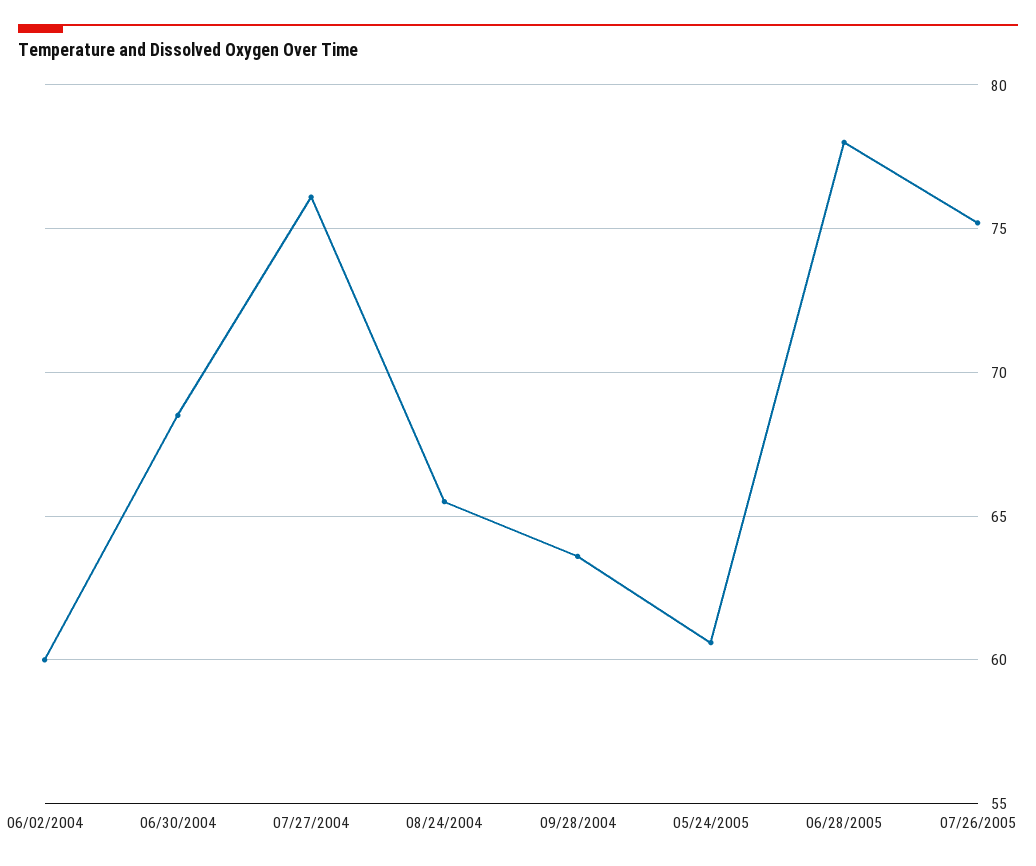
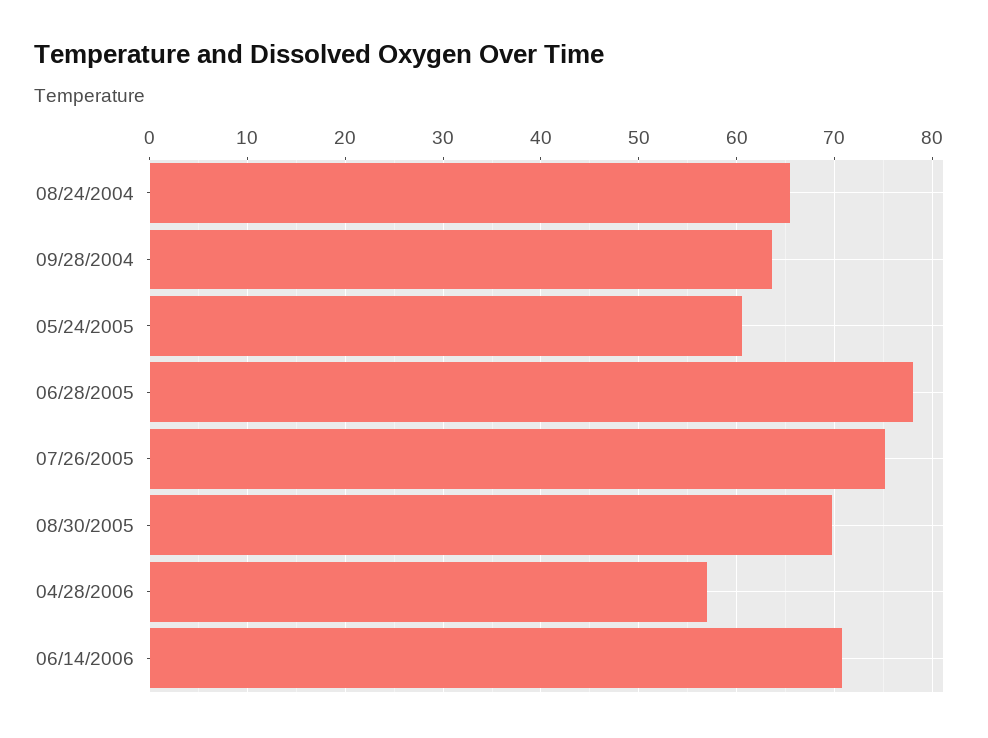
06/02/2004: 60 -> none
06/30/2004: 68.5 -> none
07/27/2004: 76 -> none
08/30/2005: none -> 70
04/28/2006: none -> 57
06/14/2006: none -> 71

